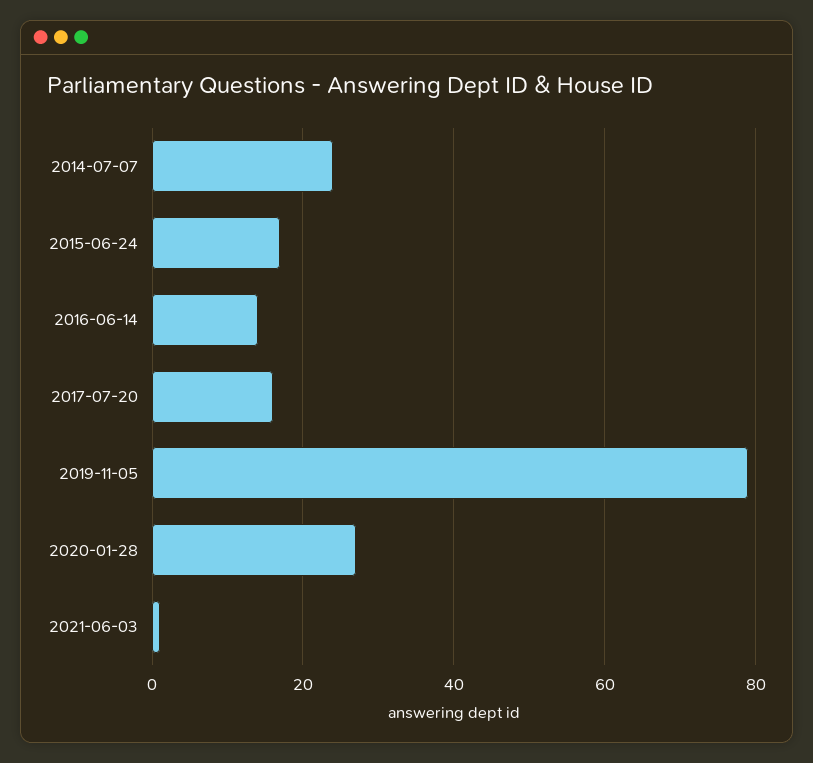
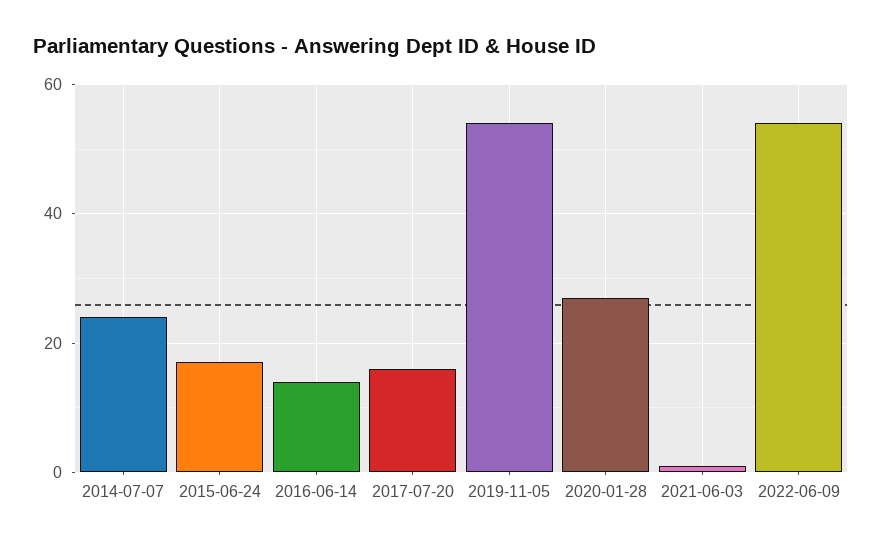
2019-11-05: 80 -> 55
2022-06-09: none -> 55

